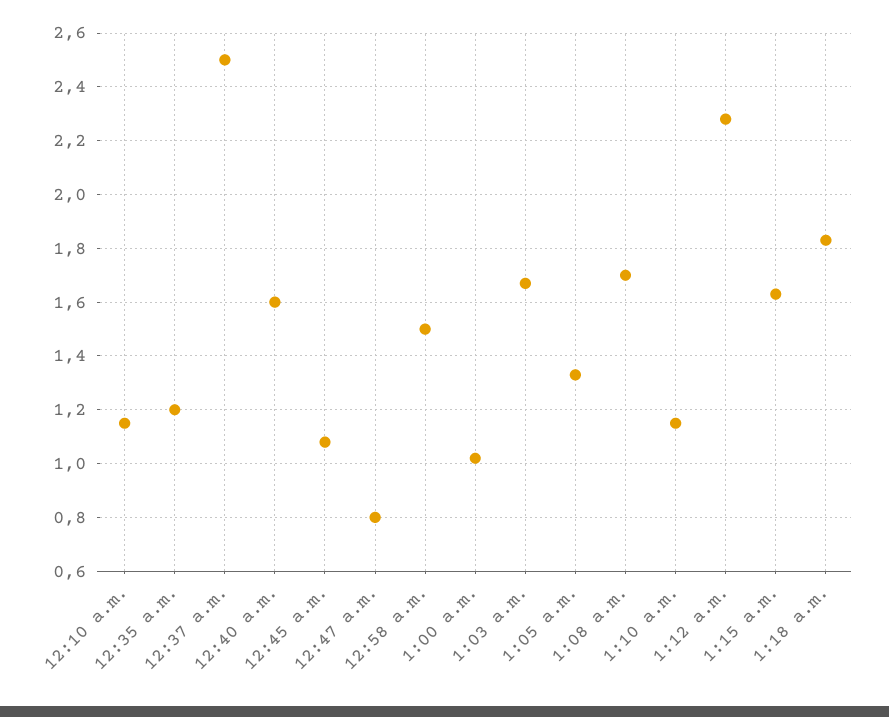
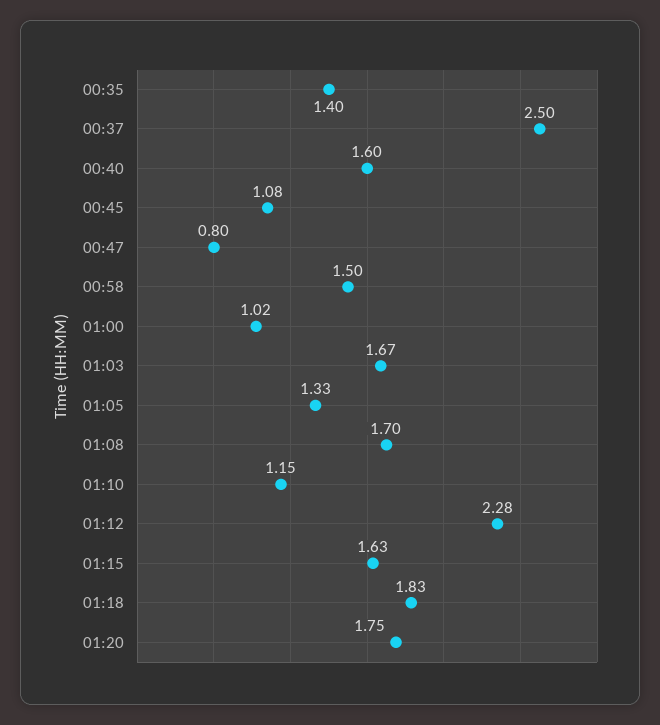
12:10 a.m.: 1.15 -> none
12:35 a.m.: 1.2 -> 1.4
01:20: none -> 1.75

